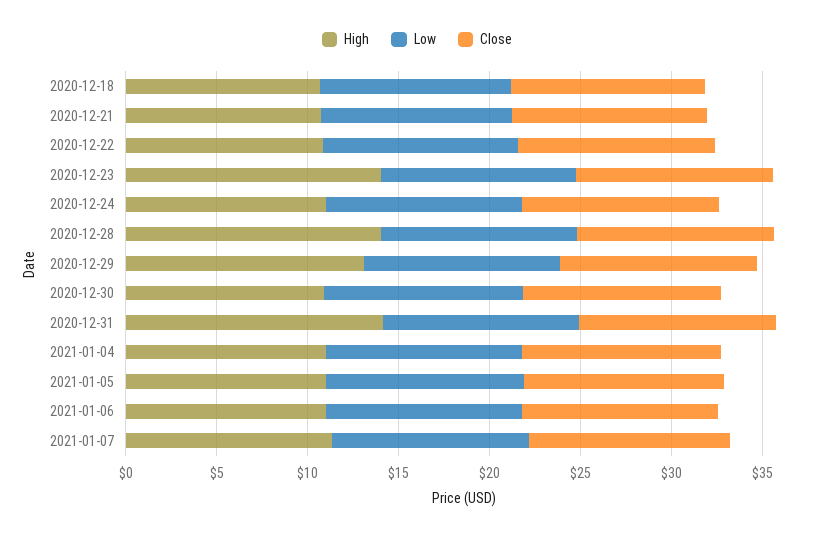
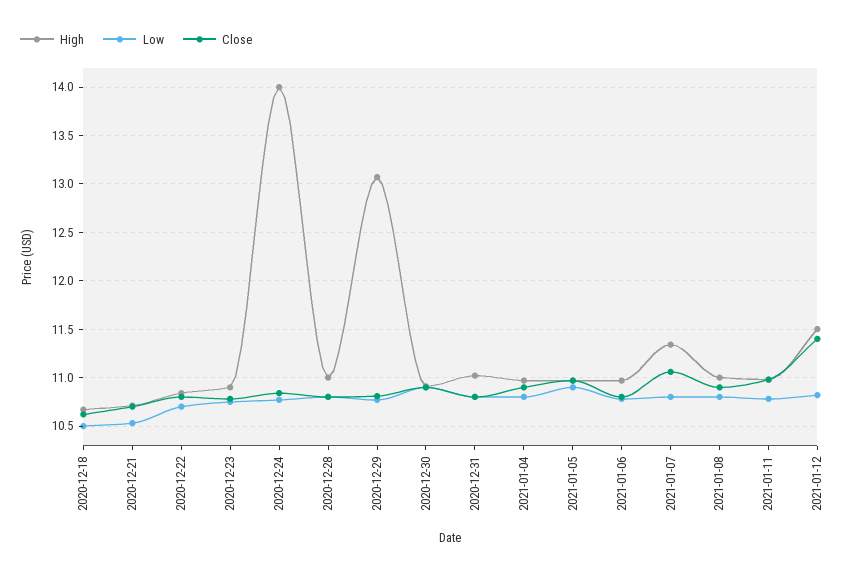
High, 2020-12-23: 14 -> 10.9
High, 2020-12-24: 11 -> 14
High, 2020-12-28: 14 -> 11
High, 2020-12-31: 14 -> 11
High, 2021-01-08: none -> 11
Low, 2021-01-08: none -> 10.8
Close, 2021-01-08: none -> 10.9
High, 2021-01-11: none -> 11
Low, 2021-01-11: none -> 10.8
Close, 2021-01-11: none -> 11
High, 2021-01-12: none -> 11.5
Low, 2021-01-12: none -> 10.8
Close, 2021-01-12: none -> 11.4

